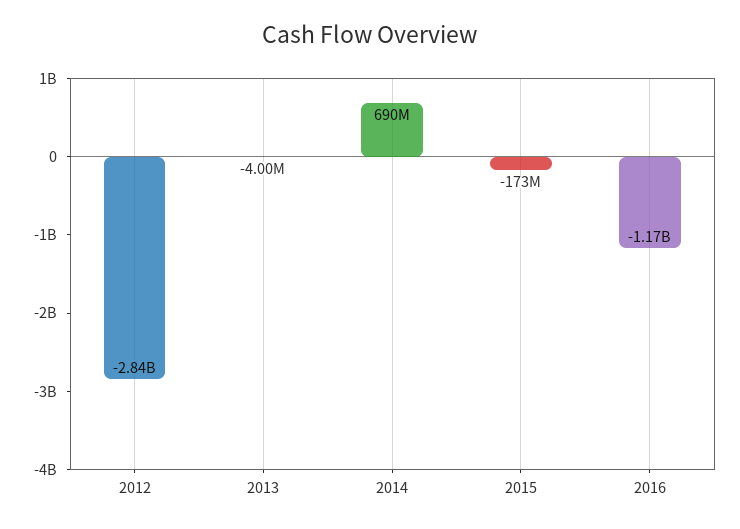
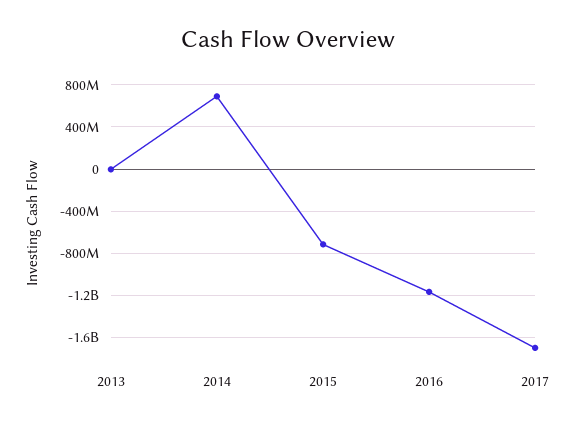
2012: -2840000000 -> none
2015: -173000000 -> -700000000
2017: none -> -1700000000

